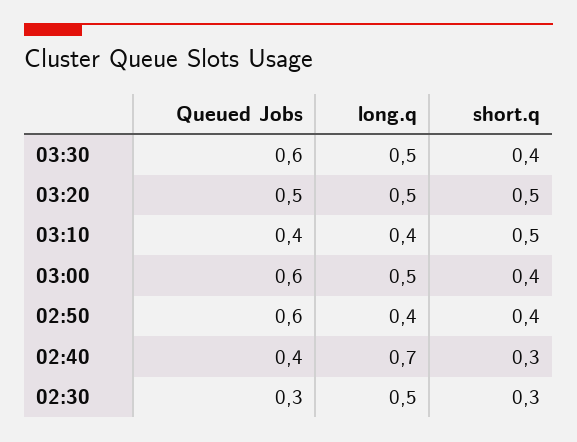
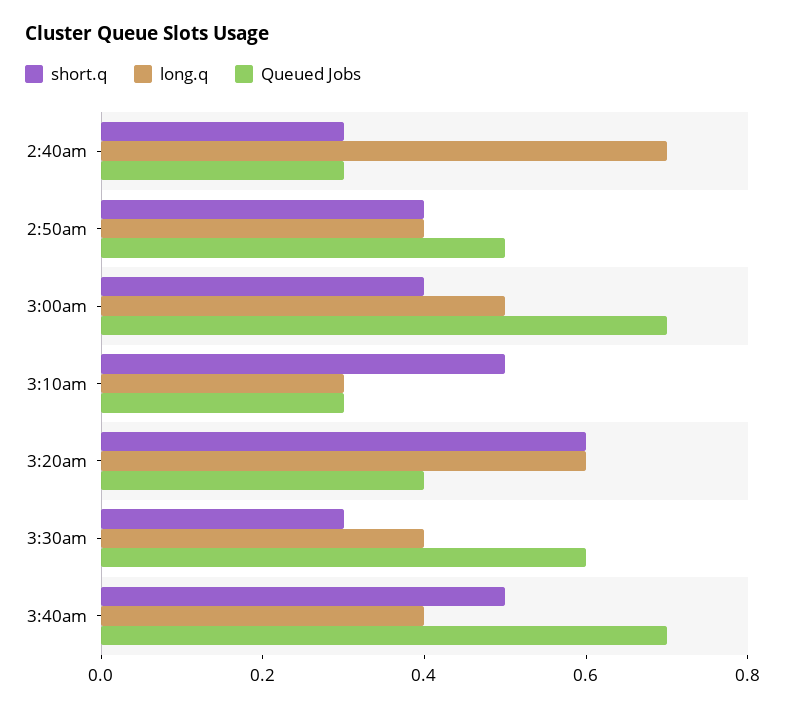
long.q, 03:30: 0.5 -> 0.4
short.q, 03:30: 0.4 -> 0.3
Queued Jobs, 03:20: 0.5 -> 0.4
long.q, 03:20: 0.5 -> 0.6
short.q, 03:20: 0.5 -> 0.6
Queued Jobs, 03:10: 0.4 -> 0.3
long.q, 03:10: 0.4 -> 0.3
Queued Jobs, 03:00: 0.6 -> 0.7
Queued Jobs, 02:50: 0.6 -> 0.5
Queued Jobs, 02:40: 0.4 -> 0.3
Queued Jobs, 02:30: 0.3 -> none
long.q, 02:30: 0.5 -> none
short.q, 02:30: 0.3 -> none
short.q, 3:40am: none -> 0.5
long.q, 3:40am: none -> 0.4
Queued Jobs, 3:40am: none -> 0.7

